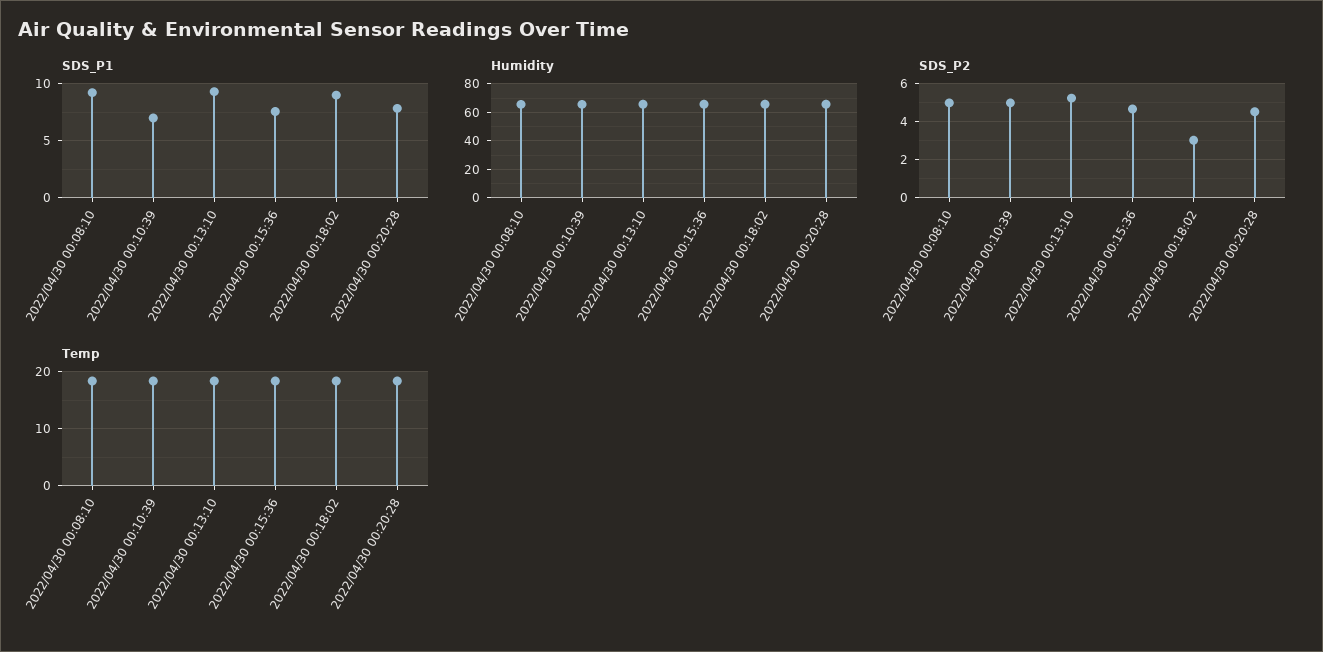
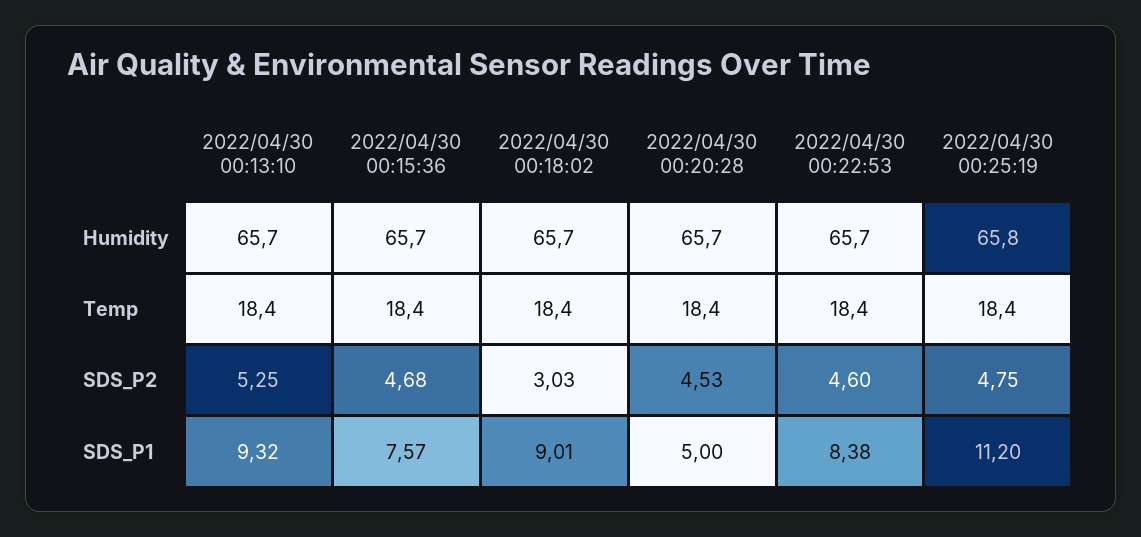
SDS_P1, 2022/04/30 00:08:10: 9 -> none
SDS_P1, 2022/04/30 00:10:39: 7 -> none
SDS_P1, 2022/04/30 00:20:28: 8 -> 5
Humidity, 2022/04/30 00:08:10: 65 -> none
Humidity, 2022/04/30 00:10:39: 65 -> none
SDS_P2, 2022/04/30 00:08:10: 5 -> none
SDS_P2, 2022/04/30 00:10:39: 5 -> none
Temp, 2022/04/30 00:08:10: 18 -> none
Temp, 2022/04/30 00:10:39: 18 -> none
Humidity, 2022/04/30 00:22:53: none -> 65.7
Humidity, 2022/04/30 00:25:19: none -> 65.8
Temp, 2022/04/30 00:22:53: none -> 18.4
Temp, 2022/04/30 00:25:19: none -> 18.4
SDS_P2, 2022/04/30 00:22:53: none -> 4.6
SDS_P2, 2022/04/30 00:25:19: none -> 4.75
SDS_P1, 2022/04/30 00:22:53: none -> 8.38
SDS_P1, 2022/04/30 00:25:19: none -> 11.2

